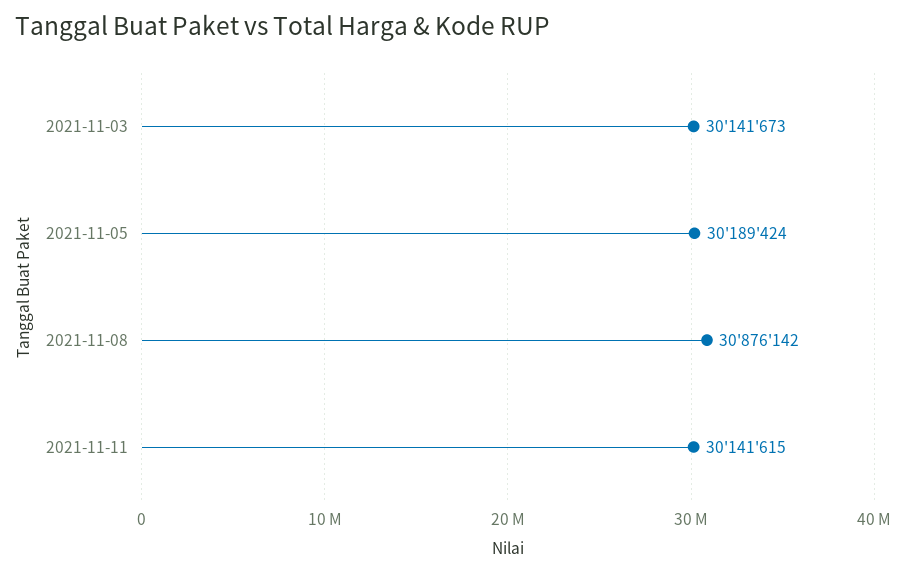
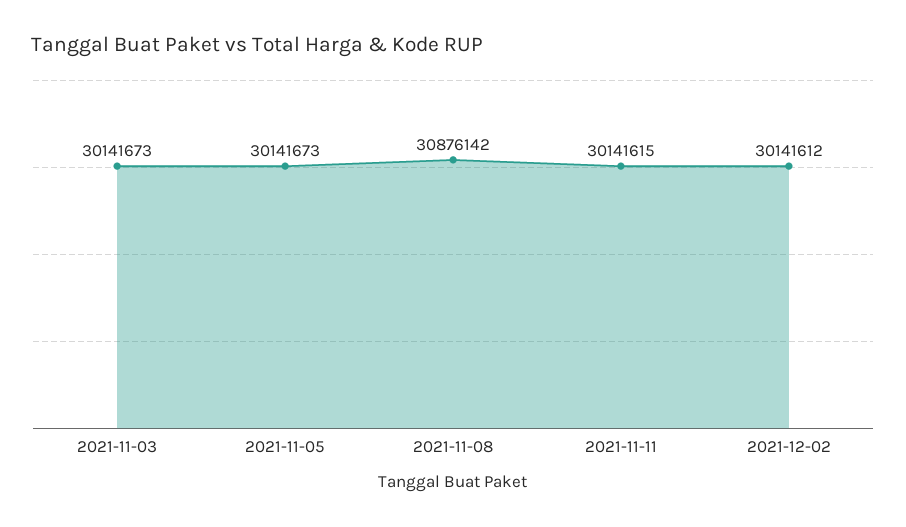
2021-11-05: 30189424 -> 30141673
2021-12-02: none -> 30141612

